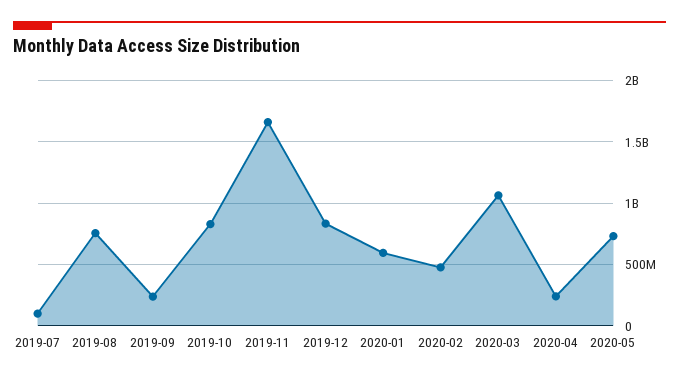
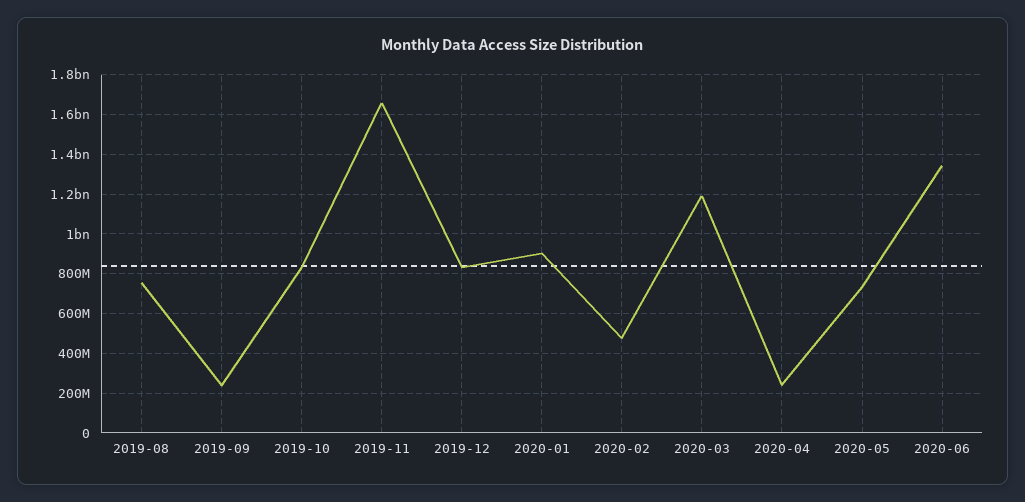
2019-07: 100000000 -> none
2020-01: 600000000 -> 900000000
2020-03: 1050000000 -> 1200000000
2020-06: none -> 1350000000

